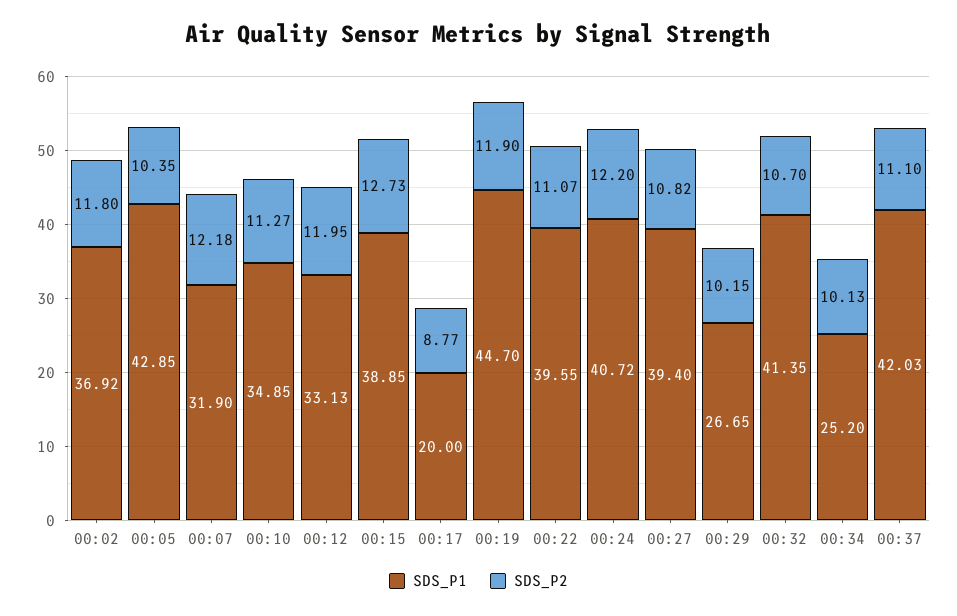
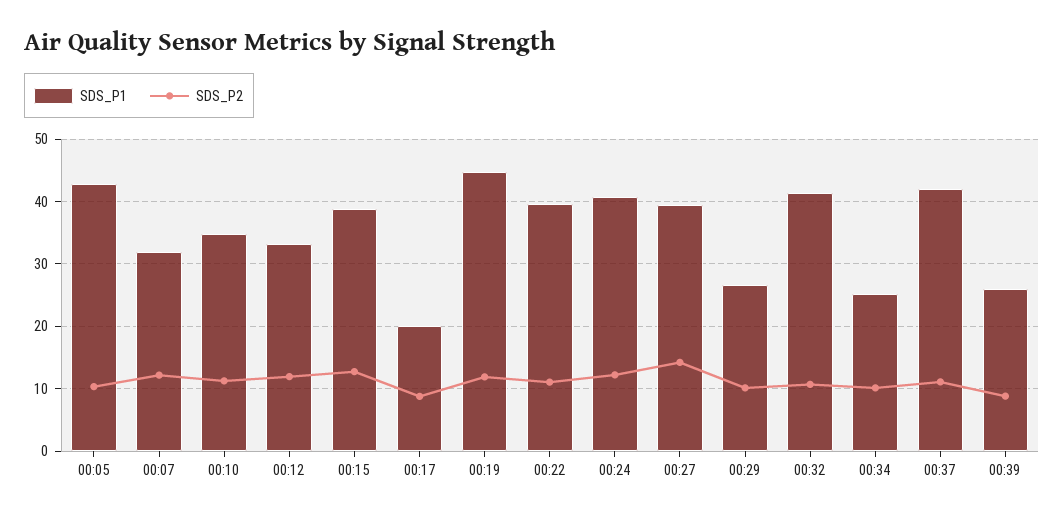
SDS_P1, 00:02: 36.92 -> none
SDS_P2, 00:02: 11.8 -> none
SDS_P2, 00:27: 10.82 -> 14
SDS_P1, 00:39: none -> 26
SDS_P2, 00:39: none -> 9

